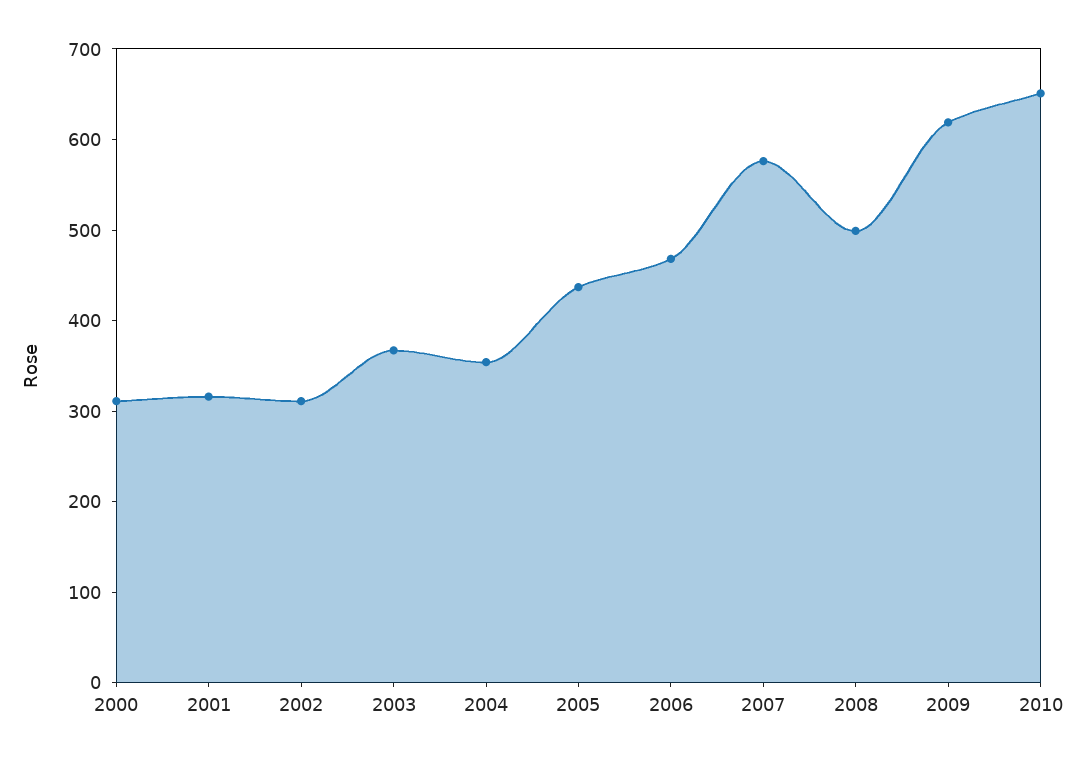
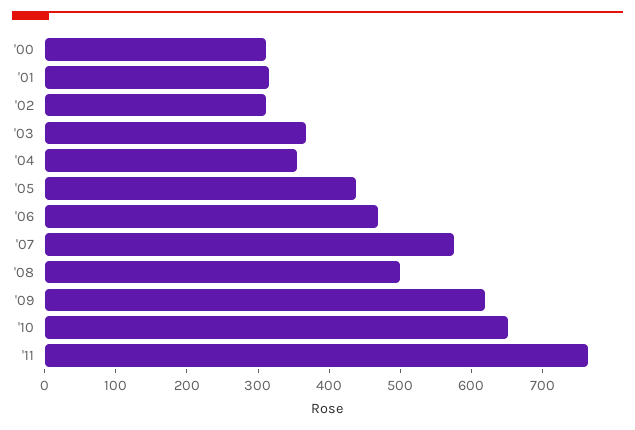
'11: none -> 760

